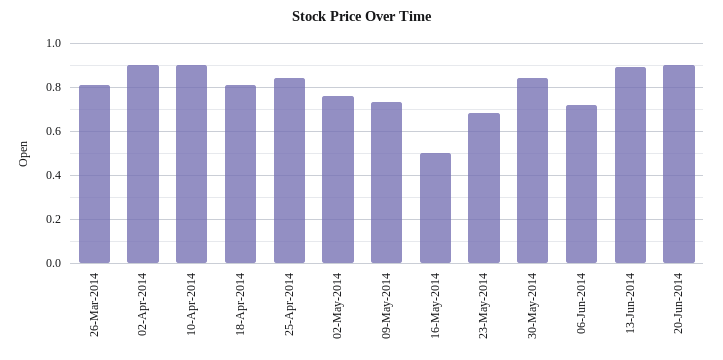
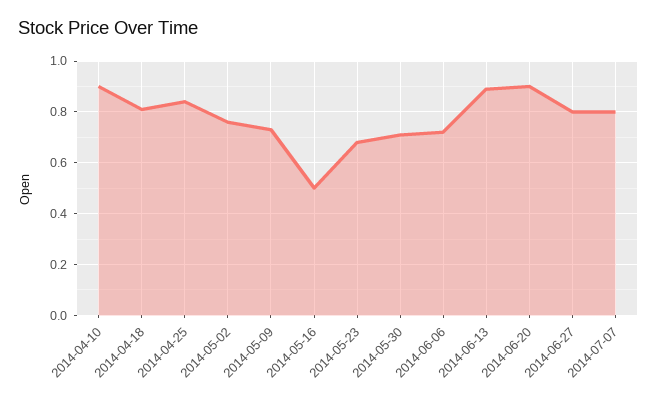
26-Mar-2014: 0.8 -> none
02-Apr-2014: 0.9 -> none
30-May-2014: 0.85 -> 0.7
2014-06-27: none -> 0.8
2014-07-07: none -> 0.8

